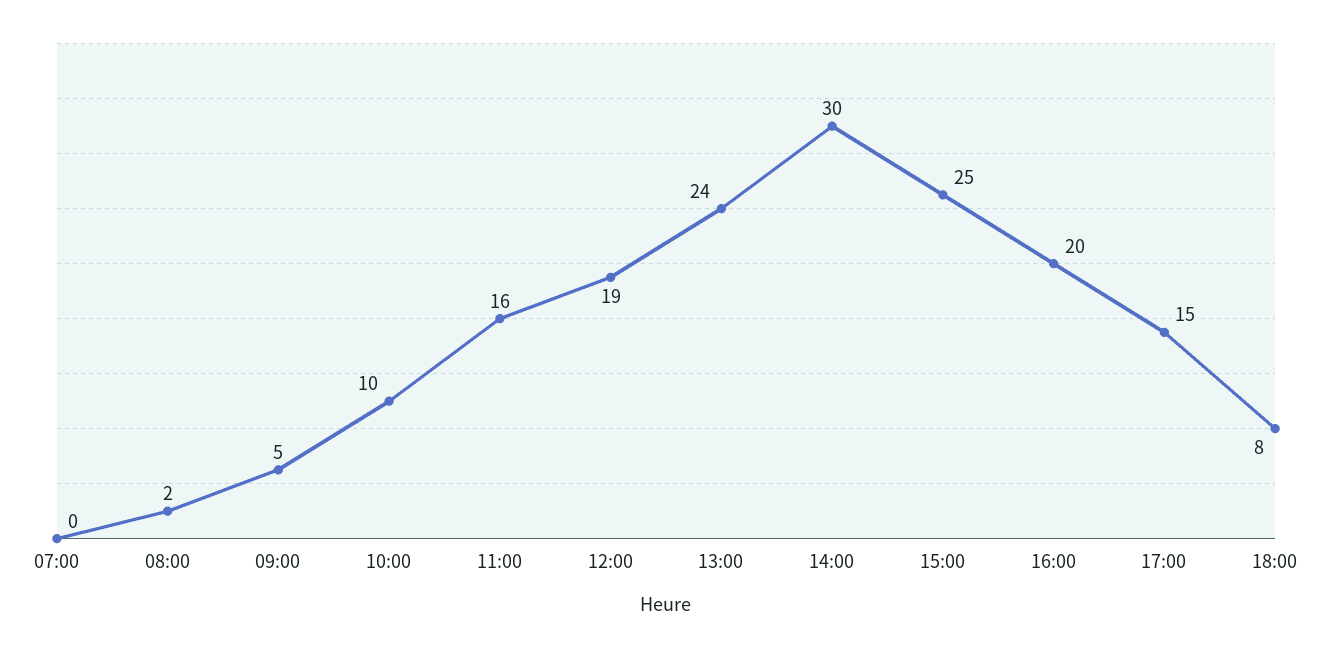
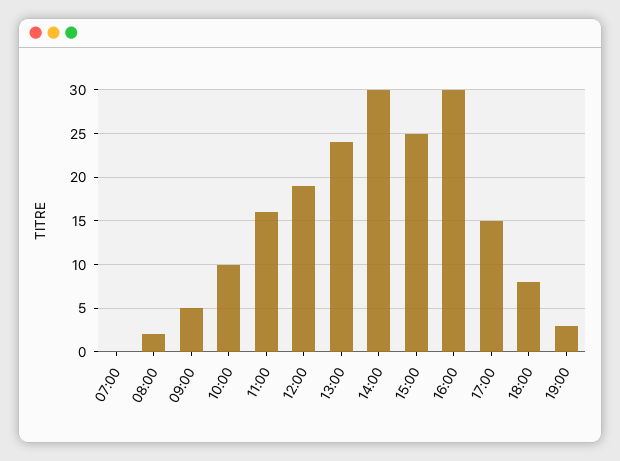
16:00: 20 -> 30
19:00: none -> 3

